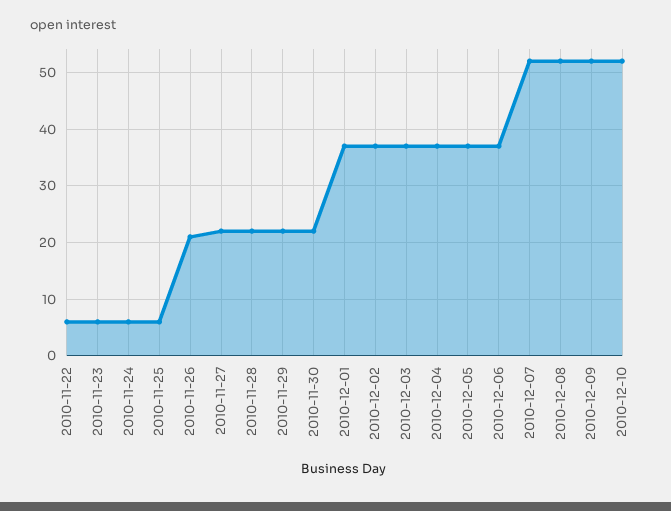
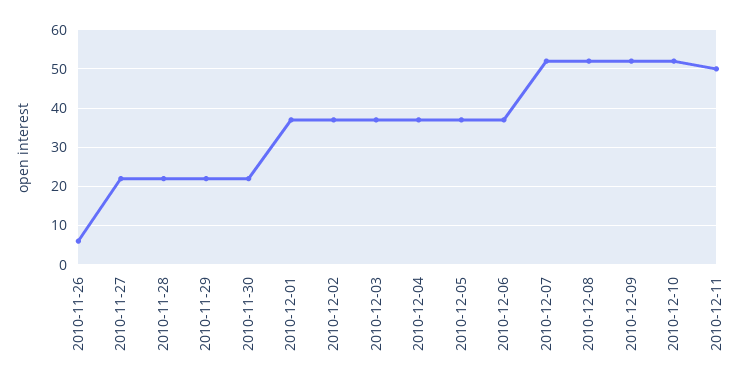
2010-11-22: 5 -> none
2010-11-23: 5 -> none
2010-11-24: 5 -> none
2010-11-25: 5 -> none
2010-11-26: 20 -> 5
2010-12-11: none -> 50

